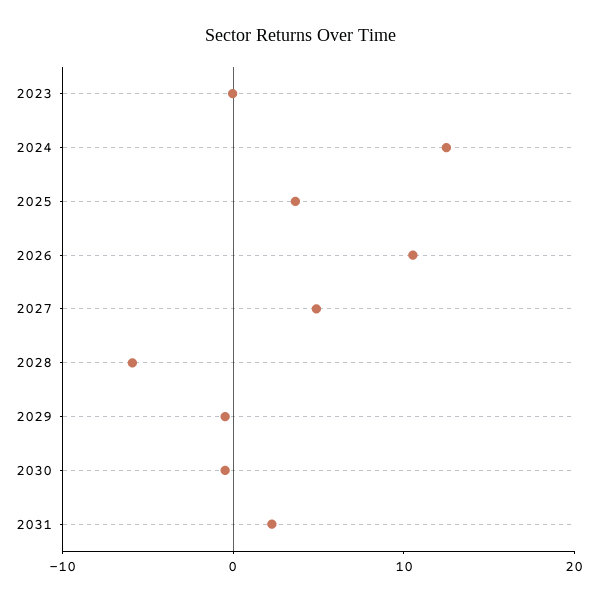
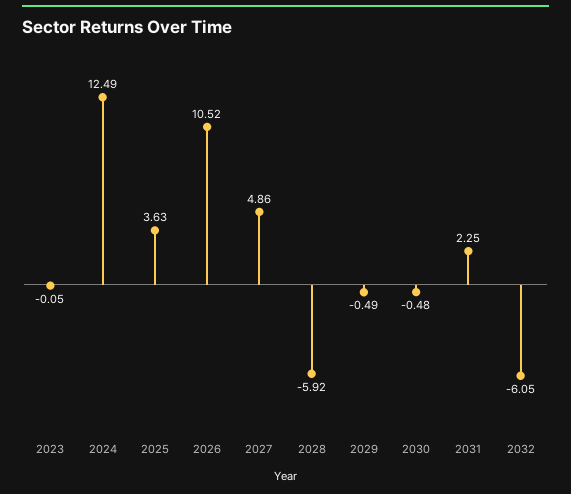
2032: none -> -6.05

